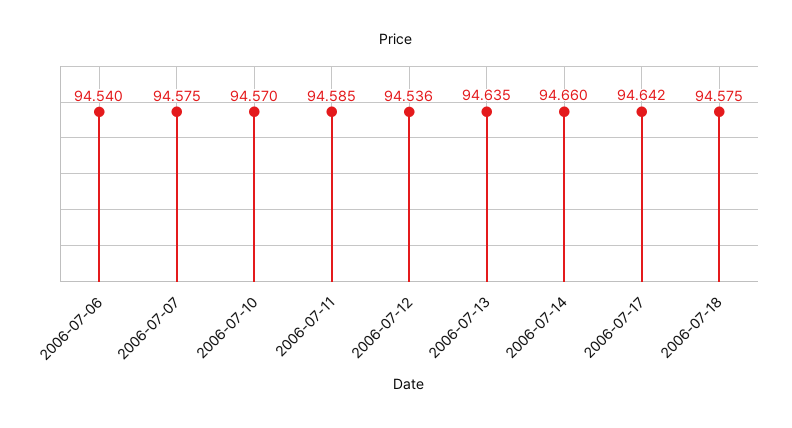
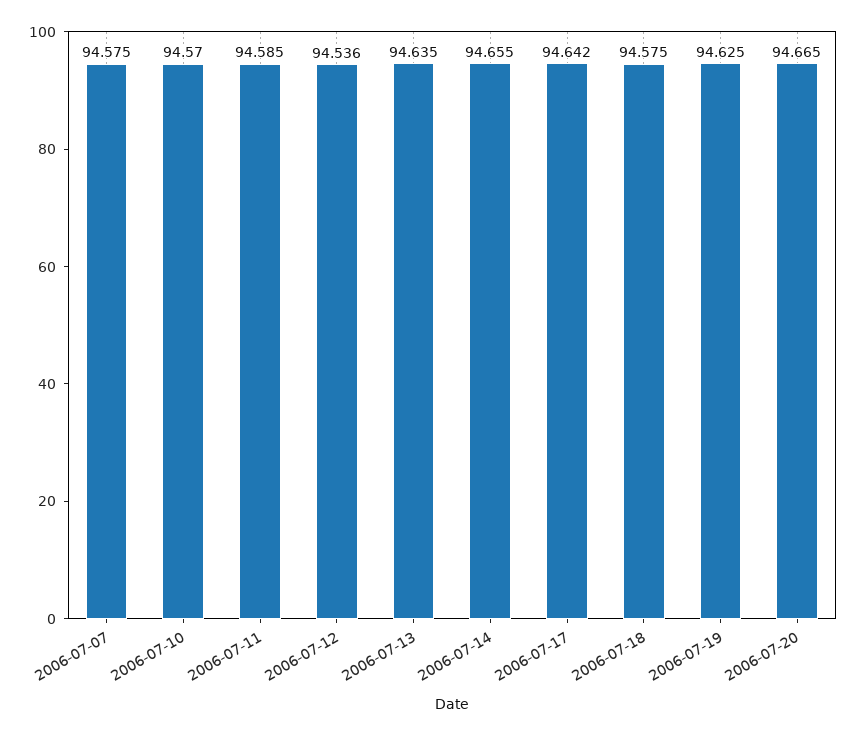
2006-07-06: 94.54 -> none
2006-07-14: 94.66 -> 94.655
2006-07-19: none -> 94.625
2006-07-20: none -> 94.665

